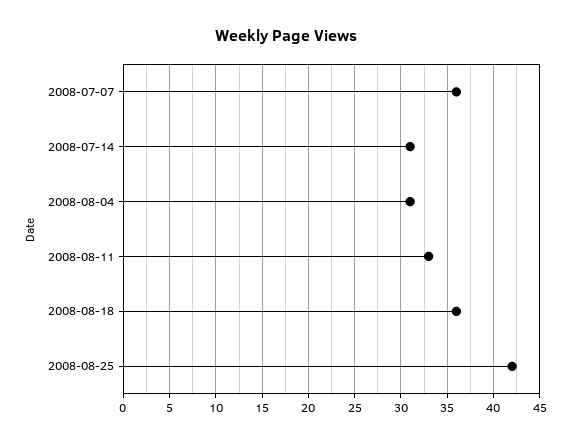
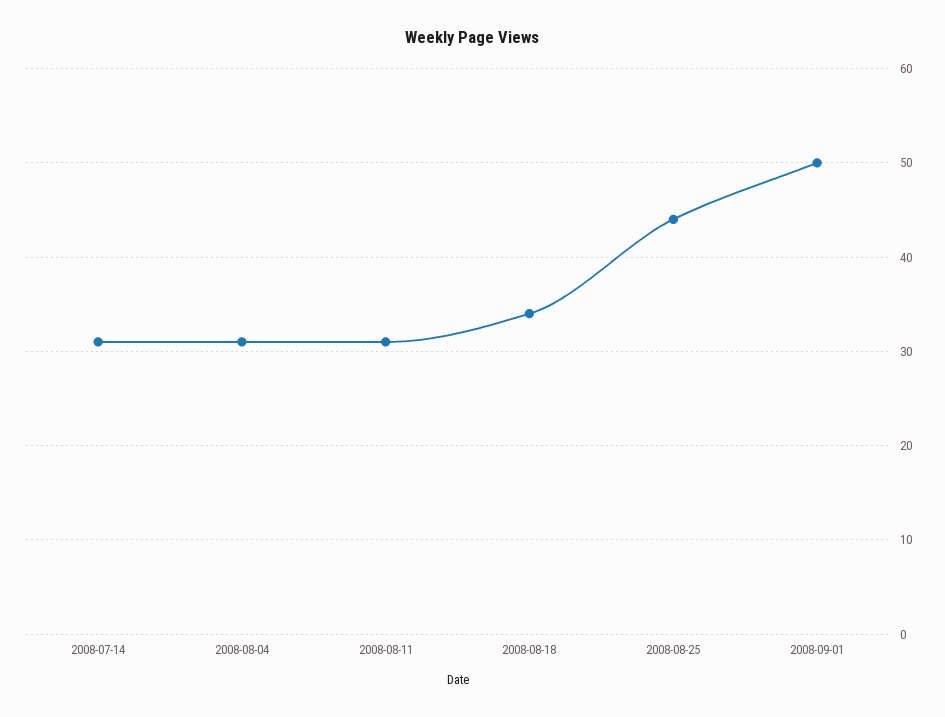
2008-07-07: 36 -> none
2008-08-11: 33 -> 31
2008-08-18: 36 -> 34
2008-08-25: 42 -> 44
2008-09-01: none -> 50

